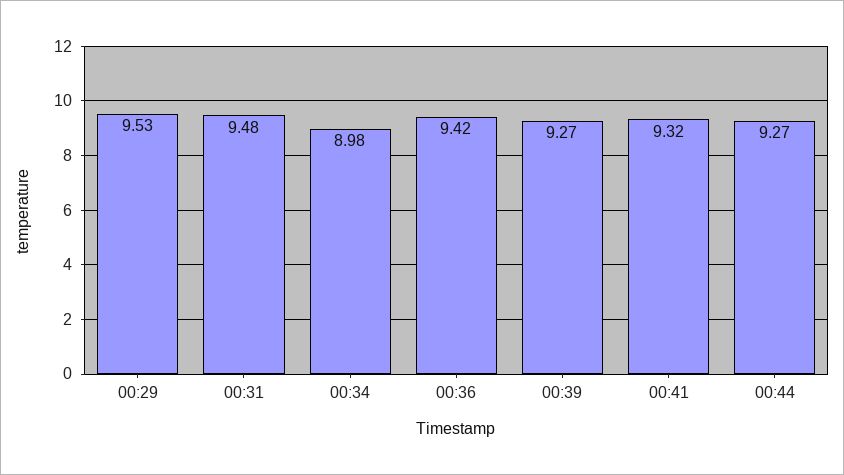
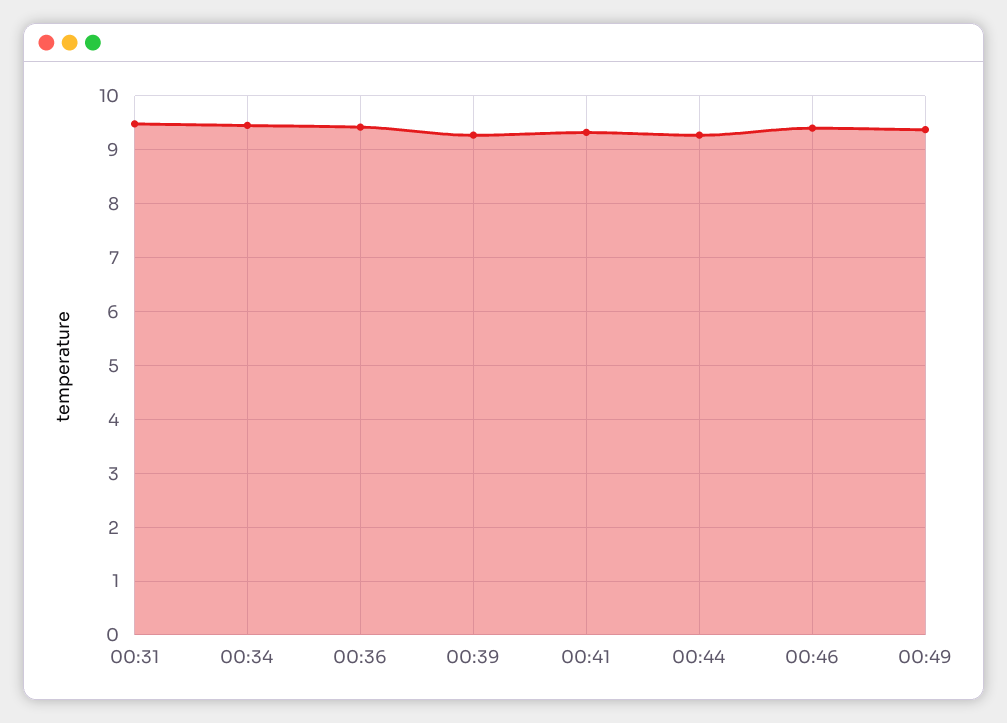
00:29: 9.53 -> none
00:34: 8.98 -> 9.4
00:46: none -> 9.4
00:49: none -> 9.4

